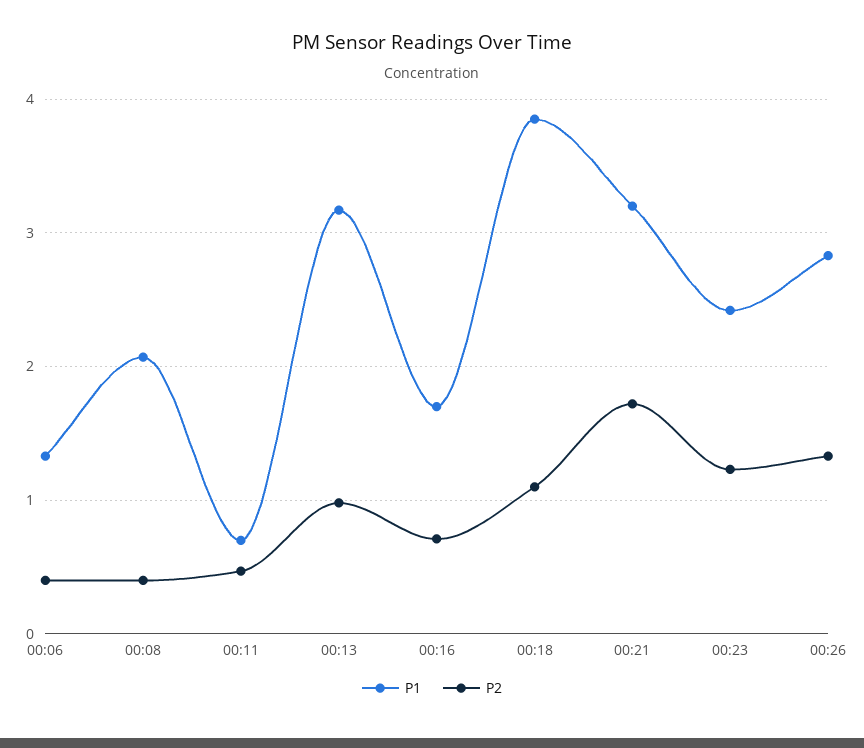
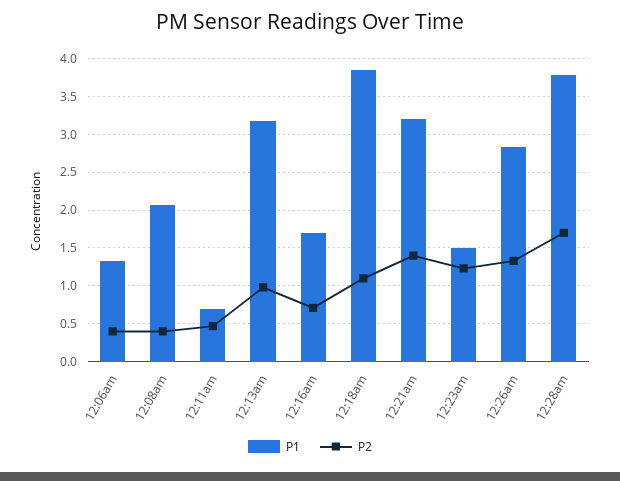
P2, 00:21: 1.7 -> 1.4
P1, 00:23: 2.4 -> 1.5
P1, 12:28am: none -> 3.8
P2, 12:28am: none -> 1.7

